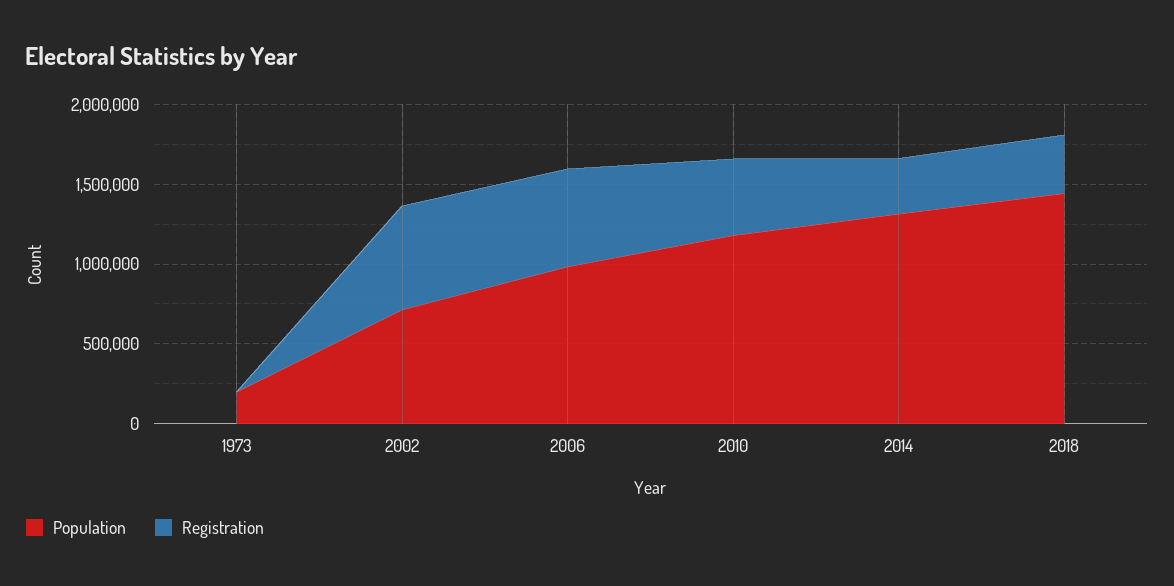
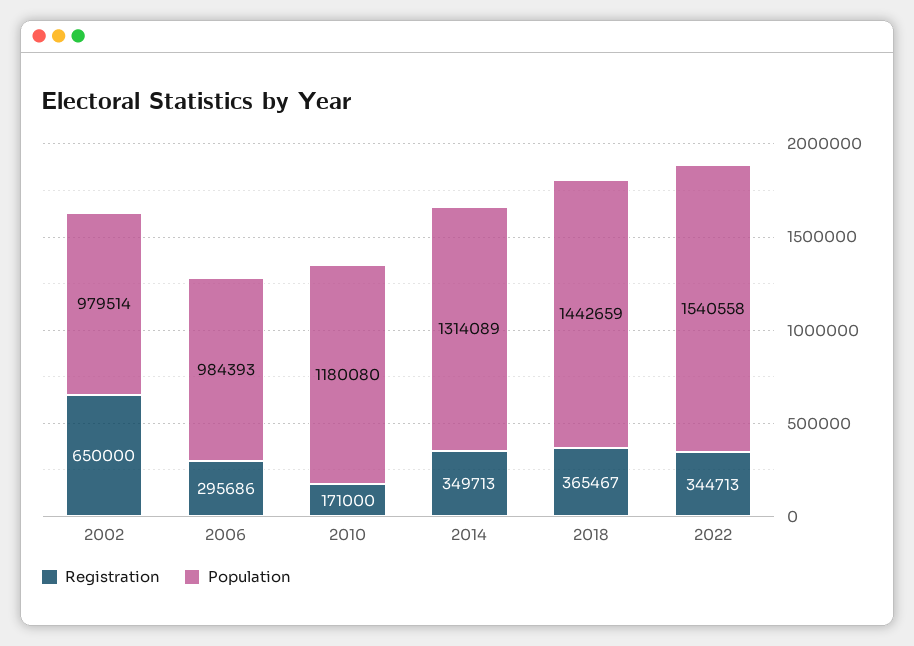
Population, 1973: 200000 -> none
Registration, 1973: 0 -> none
Population, 2002: 700000 -> 979514
Registration, 2006: 600000 -> 295686
Registration, 2010: 500000 -> 171000
Registration, 2022: none -> 344713
Population, 2022: none -> 1540558

